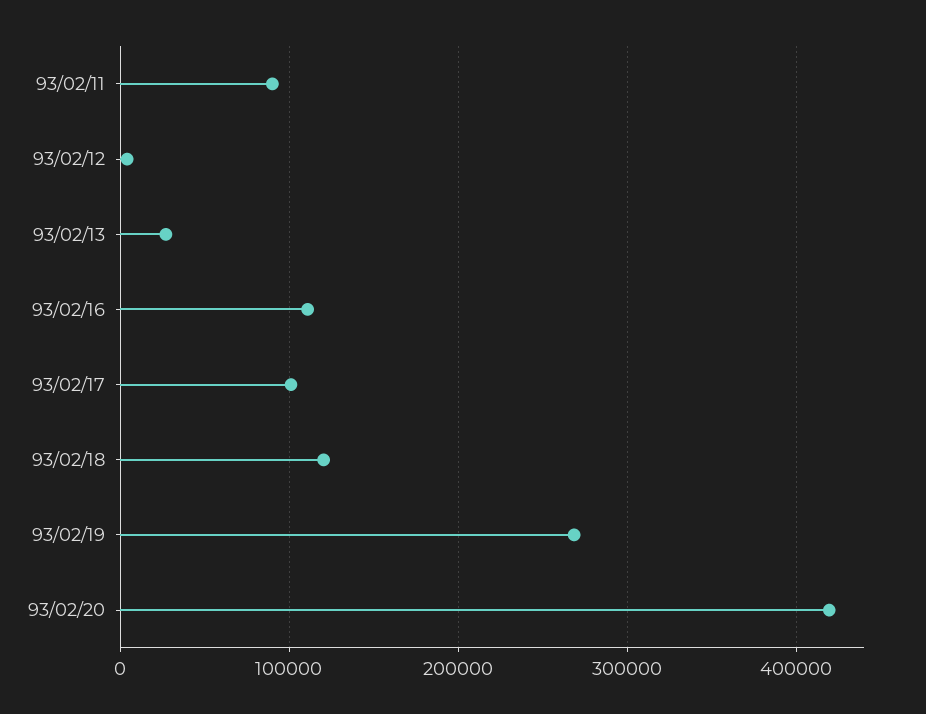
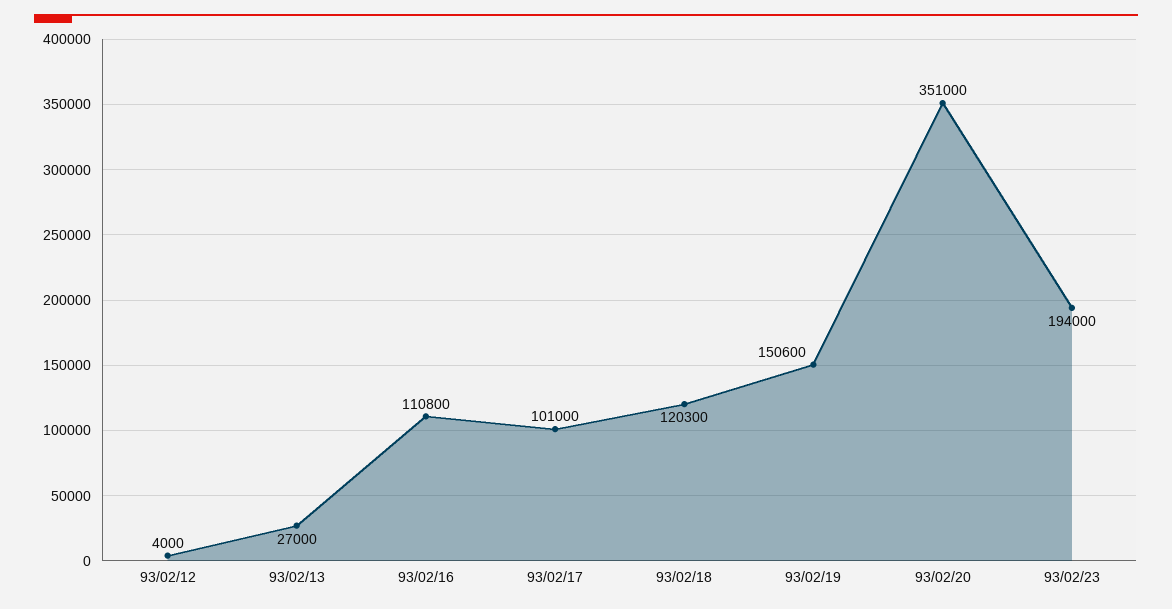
93/02/11: 90000 -> none
93/02/19: 270000 -> 150600
93/02/20: 420000 -> 351000
93/02/23: none -> 194000

